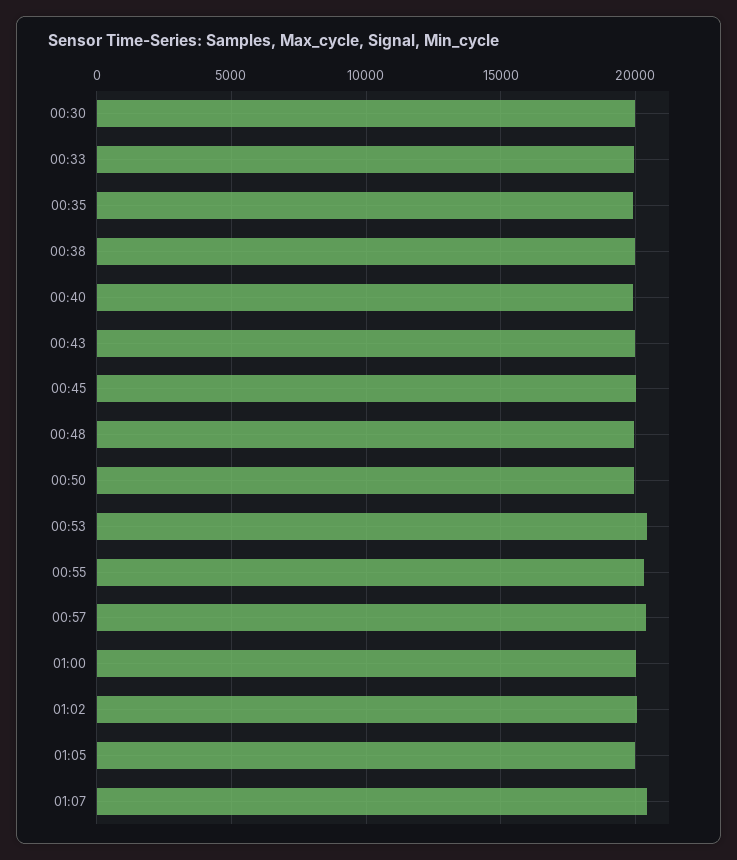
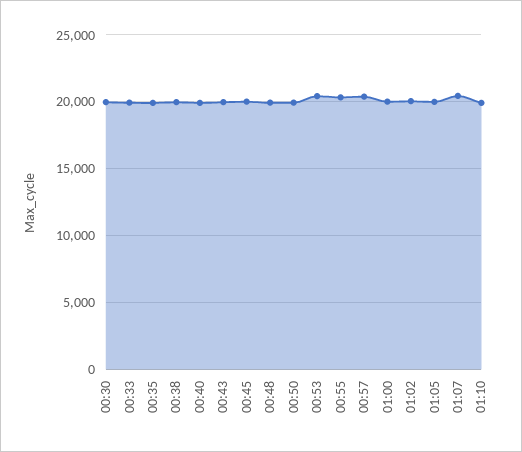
01:10: none -> 20000

